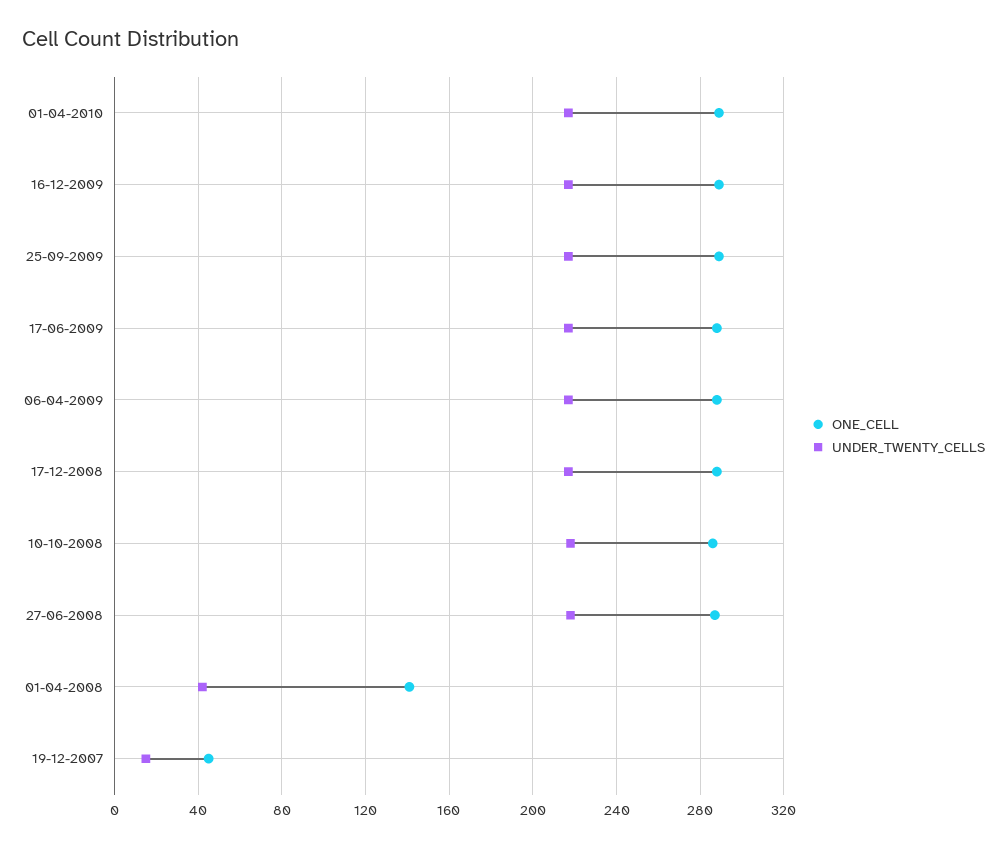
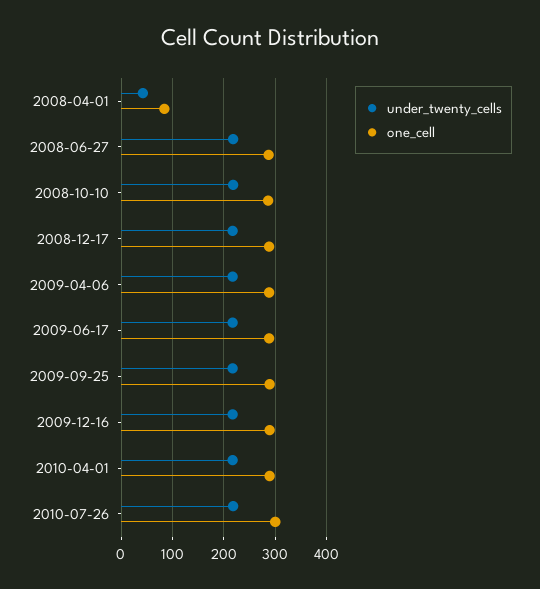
ONE_CELL, 01-04-2008: 140 -> 80
ONE_CELL, 19-12-2007: 45 -> none
UNDER_TWENTY_CELLS, 19-12-2007: 15 -> none
UNDER_TWENTY_CELLS, 2010-07-26: none -> 220
ONE_CELL, 2010-07-26: none -> 300

